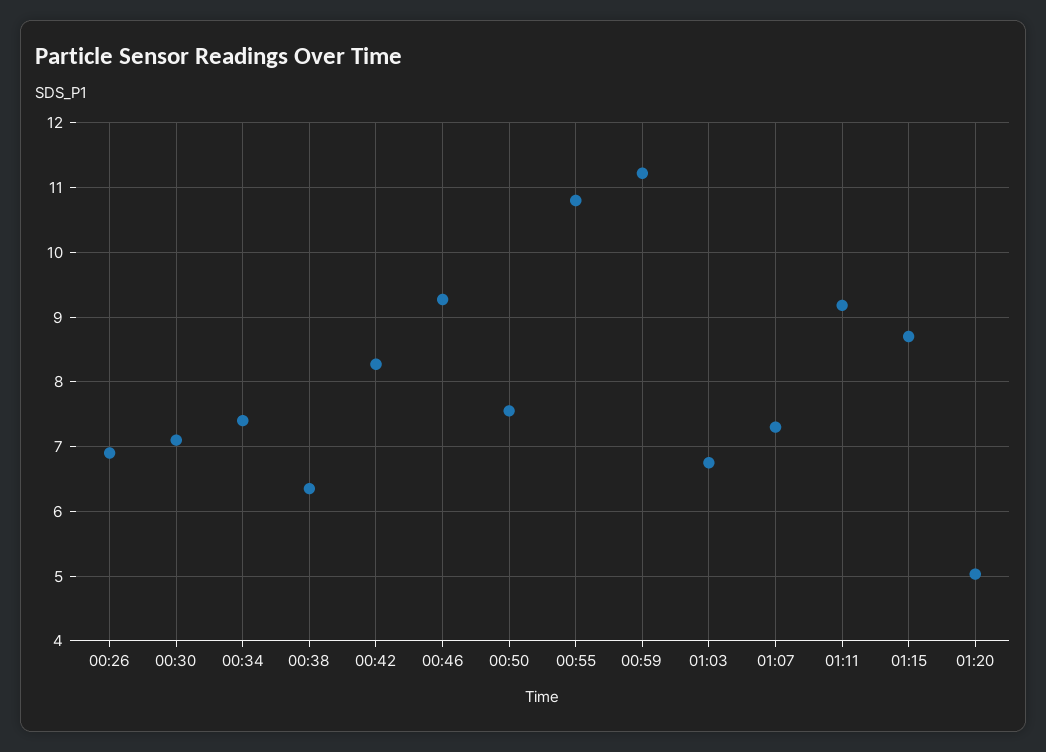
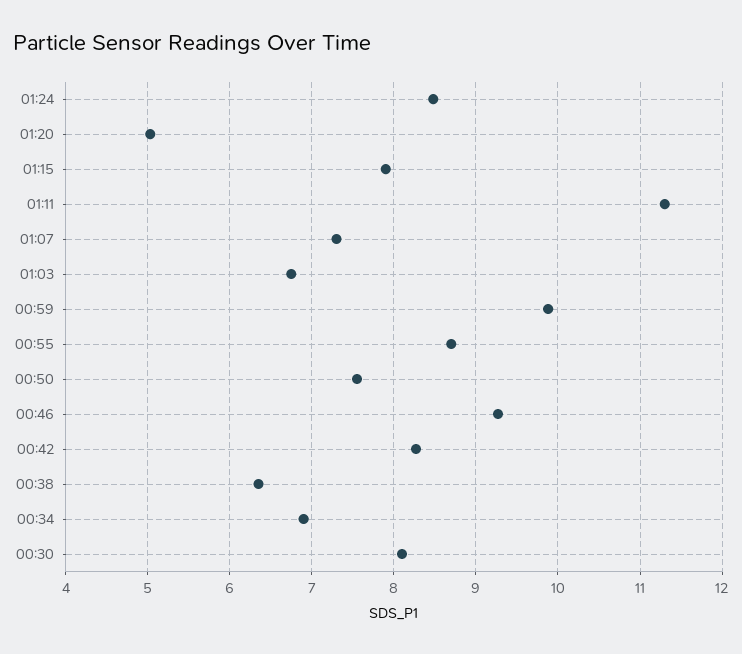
00:26: 6.9 -> none
00:30: 7.1 -> 8.1
00:34: 7.4 -> 6.9
00:55: 10.8 -> 8.7
00:59: 11.2 -> 9.9
01:11: 9.2 -> 11.3
01:15: 8.7 -> 7.9
01:24: none -> 8.5

